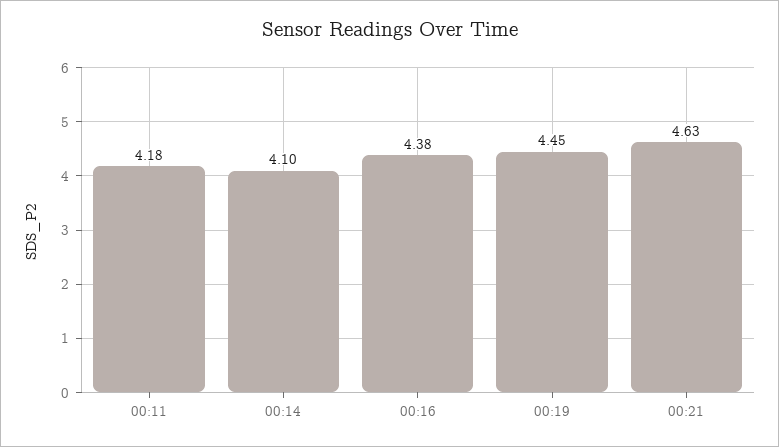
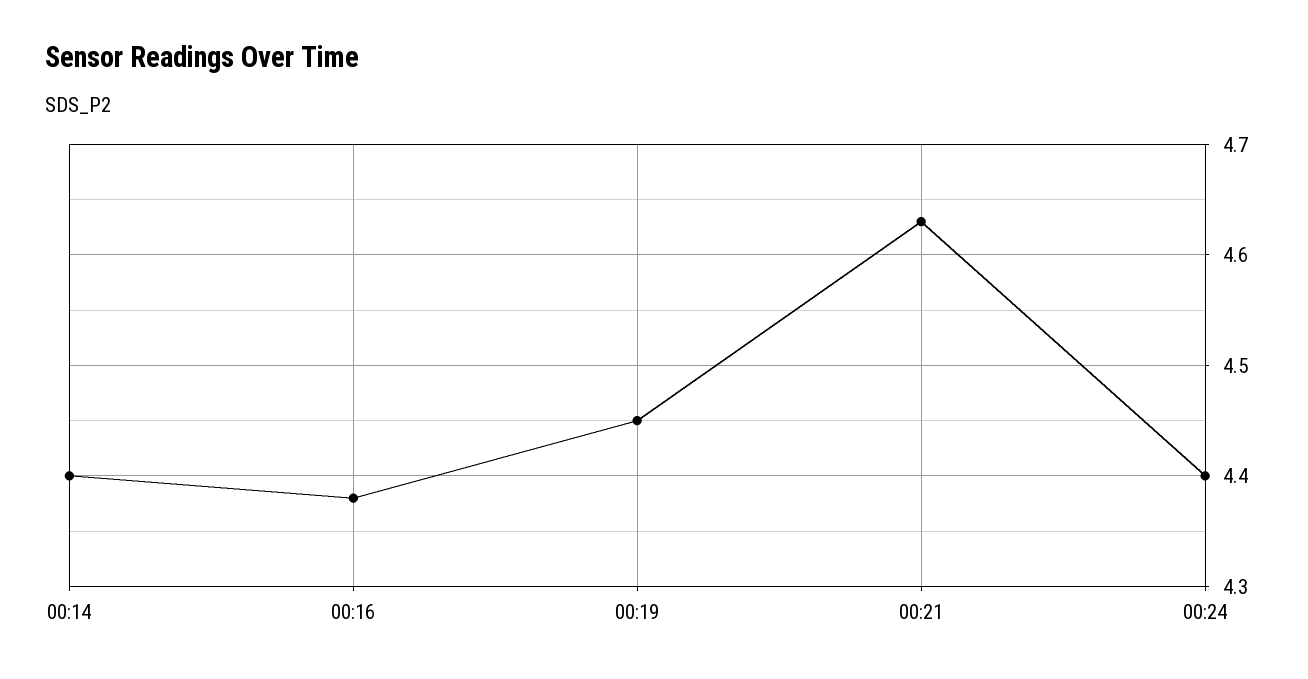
00:11: 4.18 -> none
00:14: 4.1 -> 4.4
00:24: none -> 4.4

